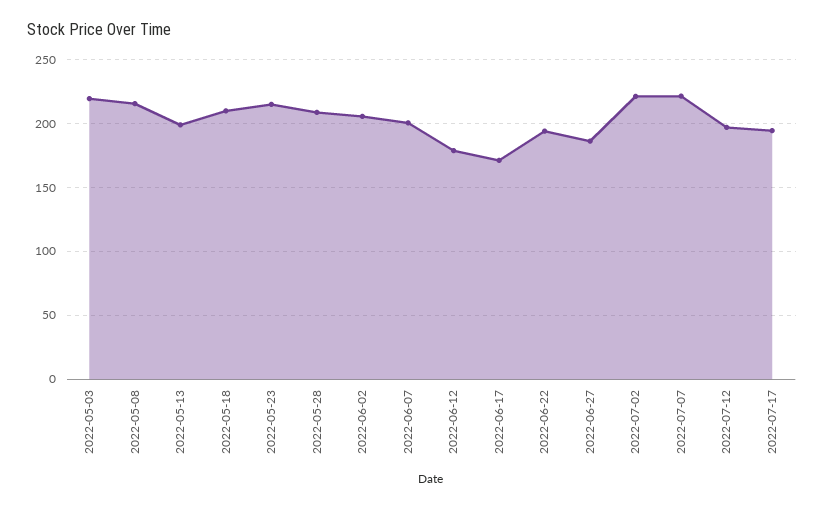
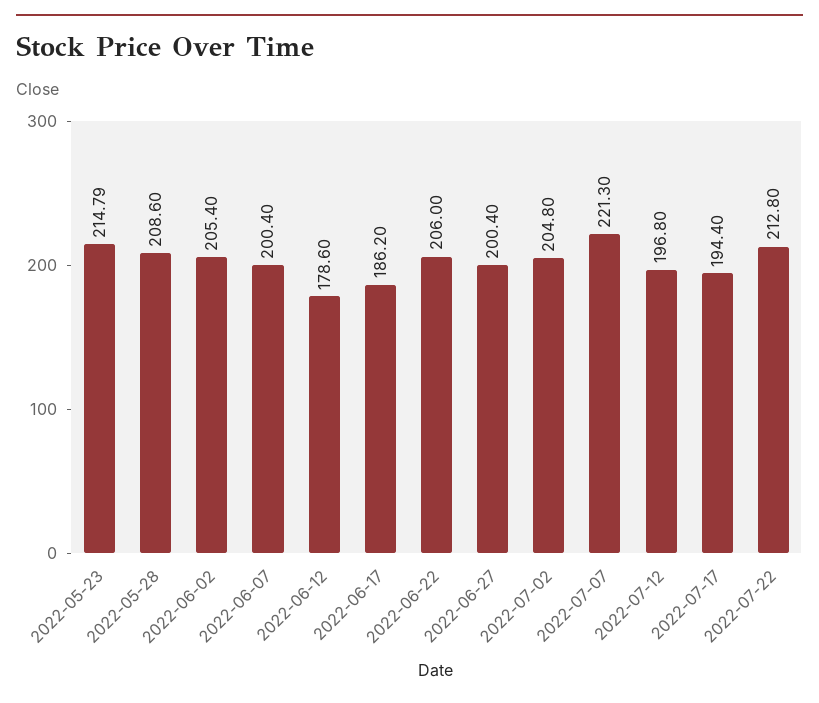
2022-05-03: 220 -> none
2022-05-08: 215 -> none
2022-05-13: 200 -> none
2022-05-18: 210 -> none
2022-06-17: 170 -> 186.2
2022-06-22: 195 -> 206
2022-06-27: 185 -> 200.4
2022-07-02: 220 -> 204.8
2022-07-22: none -> 212.8

